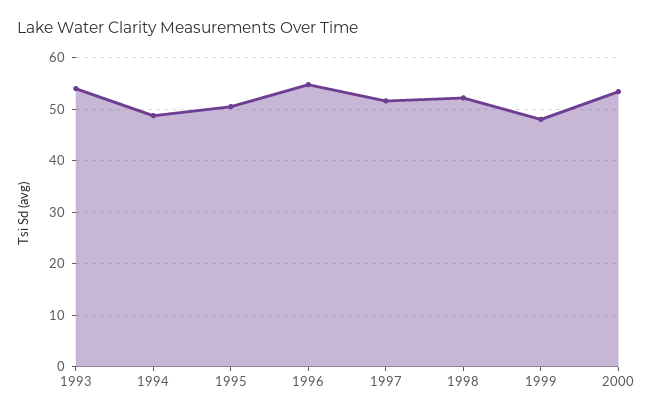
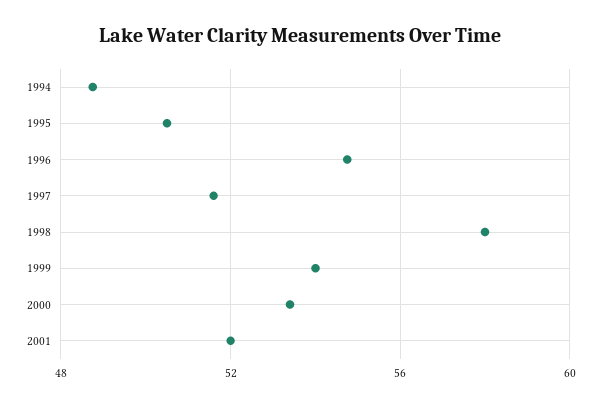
1993: 54 -> none
1998: 52 -> 58
1999: 48 -> 54
2001: none -> 52

